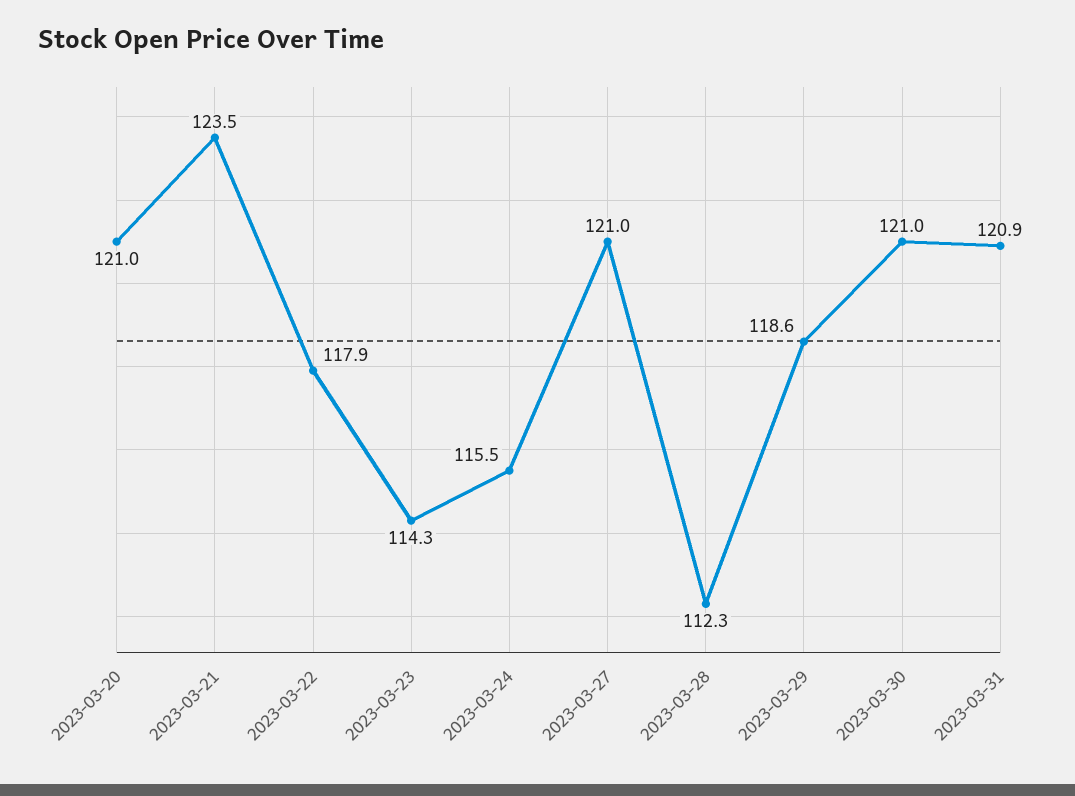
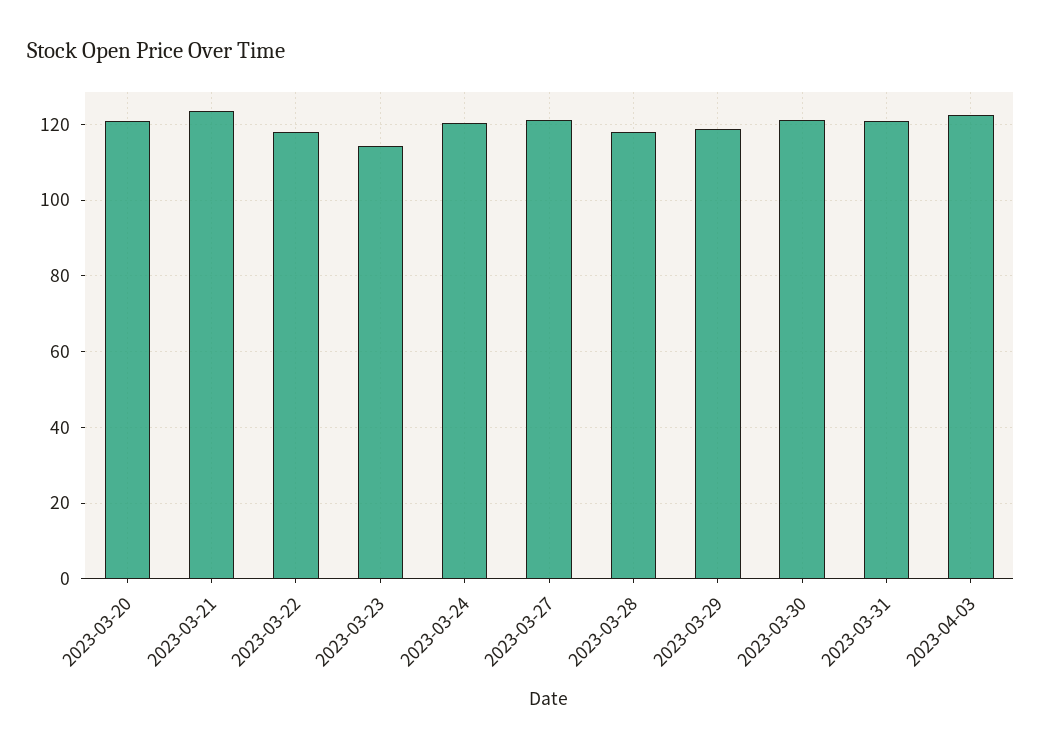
2023-03-24: 115.5 -> 120
2023-03-28: 112.3 -> 118
2023-04-03: none -> 122

